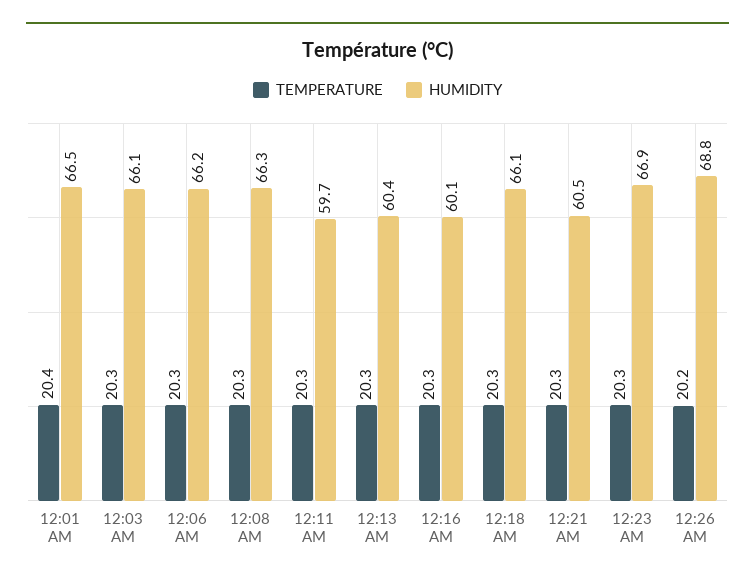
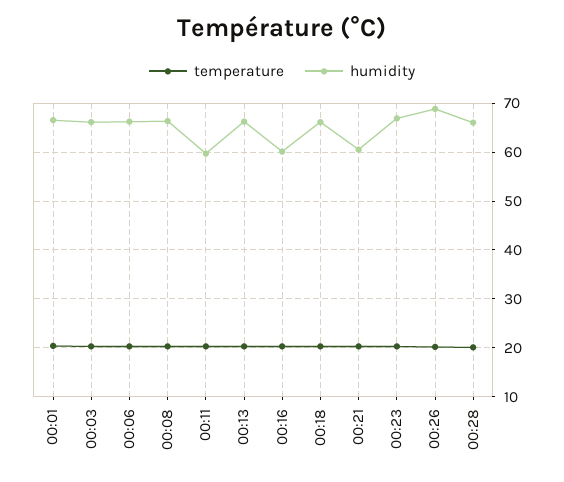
HUMIDITY, 12:13 AM: 60.4 -> 66
TEMPERATURE, 00:28: none -> 20
HUMIDITY, 00:28: none -> 66

